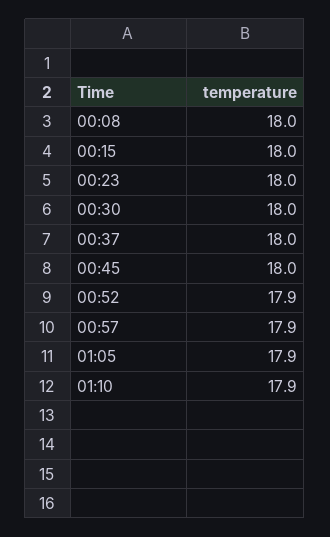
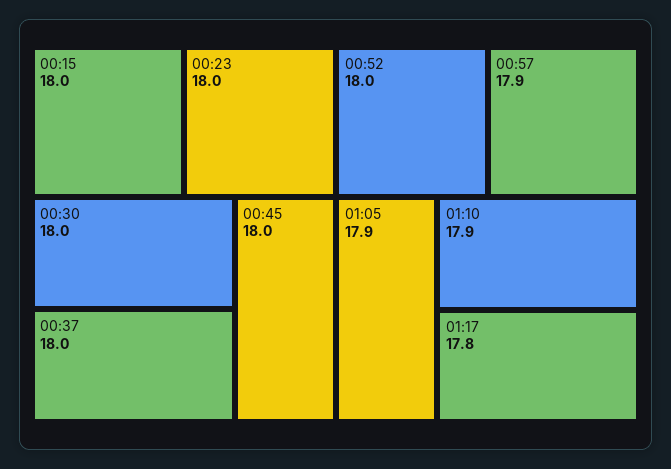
00:08: 18 -> none
00:52: 17.9 -> 18
01:17: none -> 17.8

